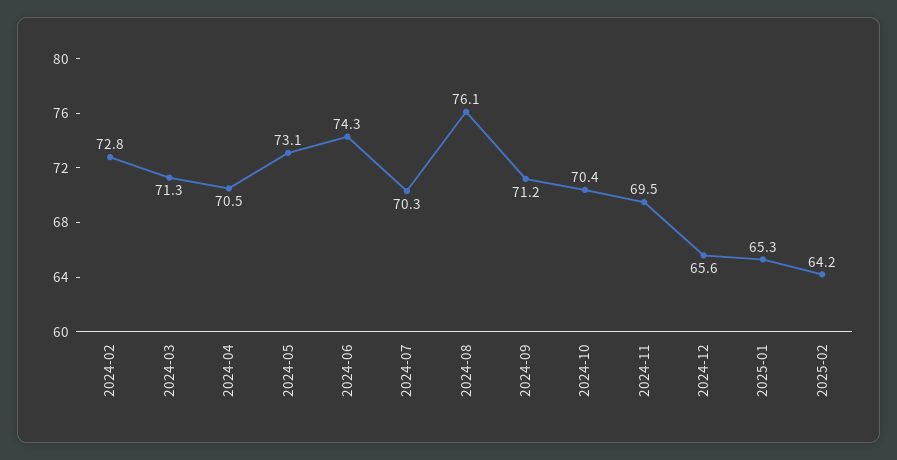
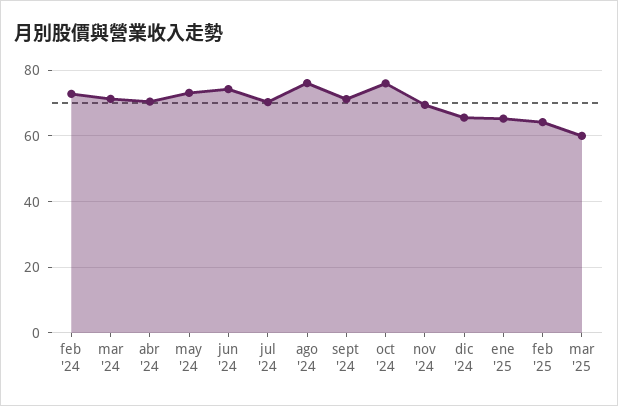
2024-10: 70.4 -> 76
mar '25: none -> 60

